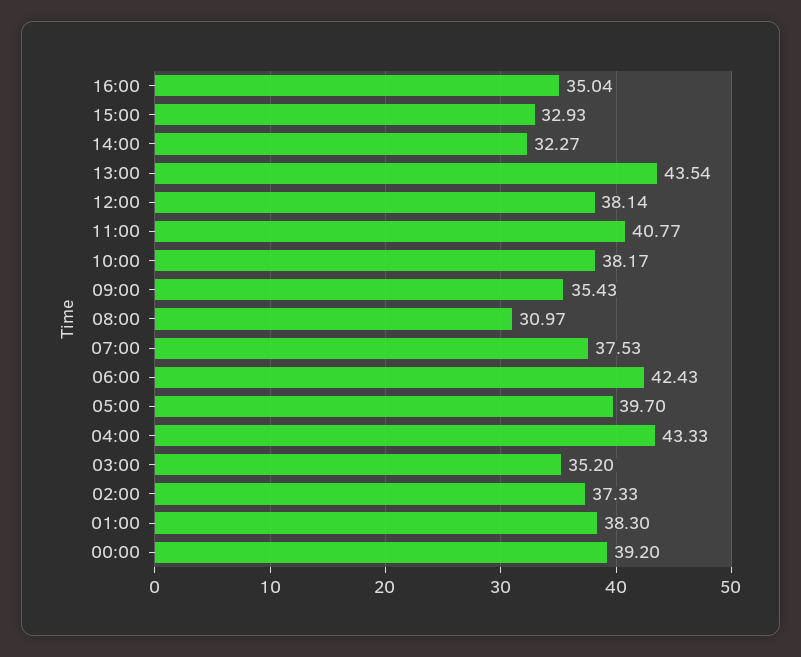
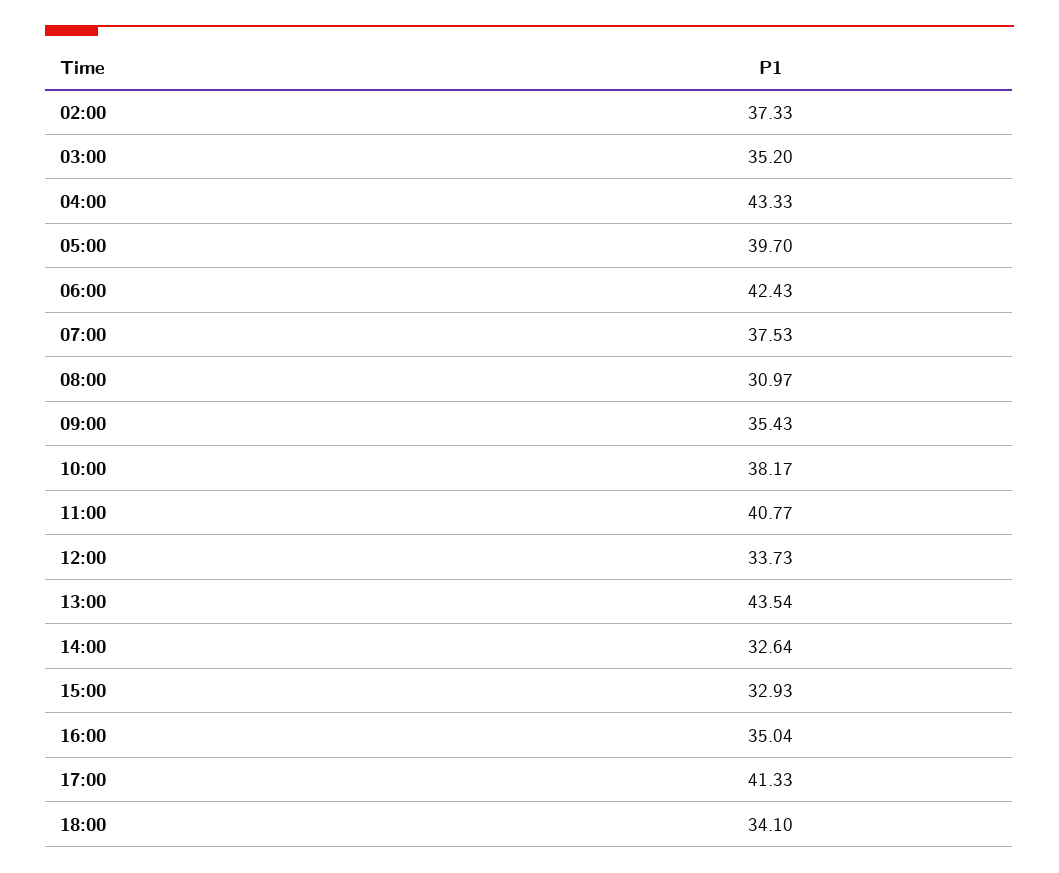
14:00: 32.27 -> 32.64
12:00: 38.14 -> 33.73
01:00: 38.3 -> none
00:00: 39.2 -> none
17:00: none -> 41.33
18:00: none -> 34.1

